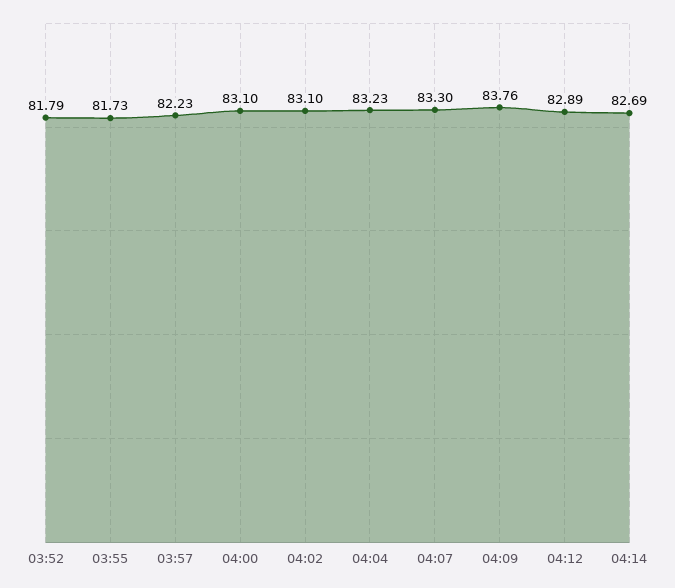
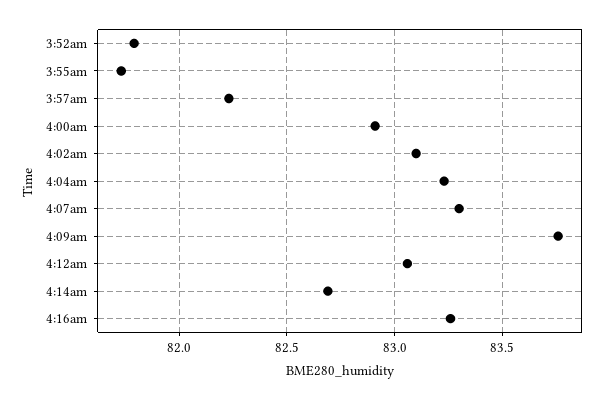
04:00: 83.1 -> 82.9
04:12: 82.89 -> 83.05
4:16am: none -> 83.25

